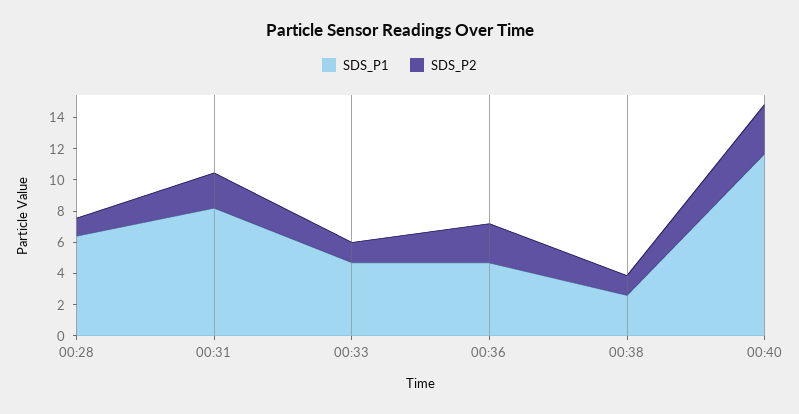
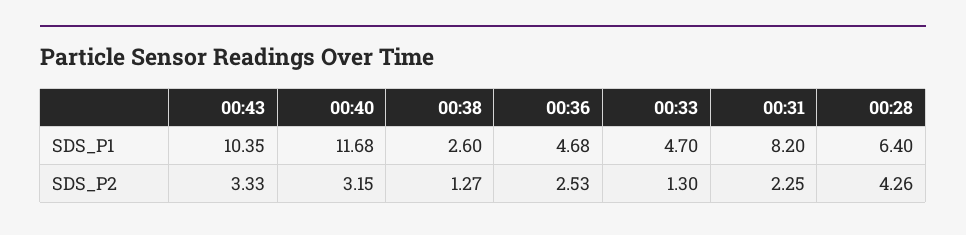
SDS_P2, 00:28: 1 -> 4.26
SDS_P1, 00:43: none -> 10.35
SDS_P2, 00:43: none -> 3.33

